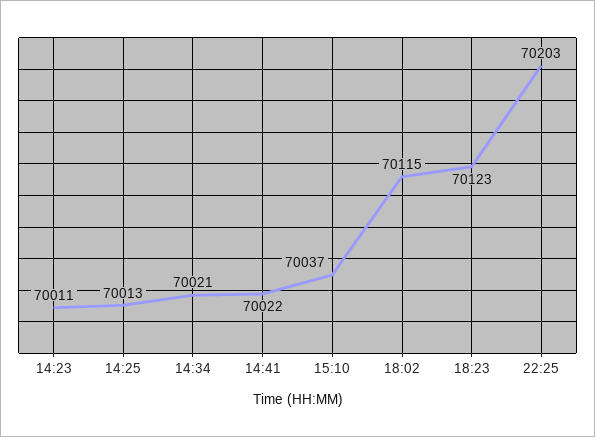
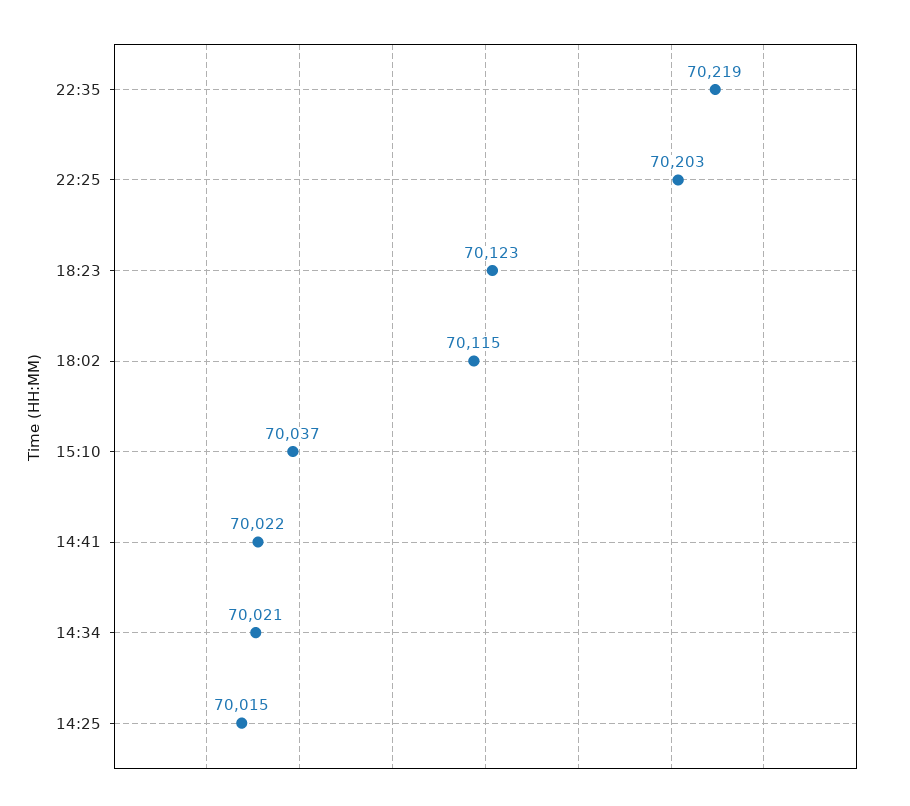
14:23: 70011 -> none
14:25: 70013 -> 70015
22:35: none -> 70219

